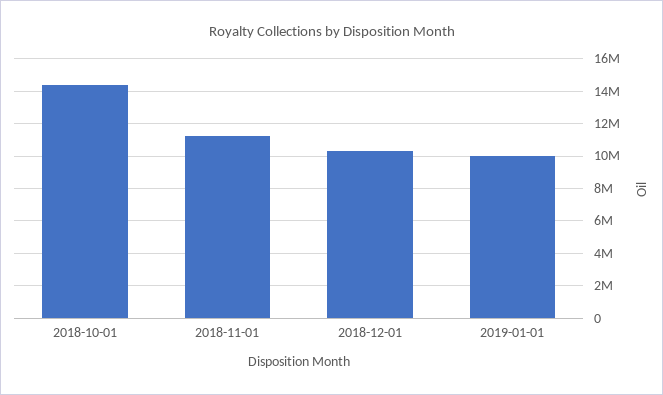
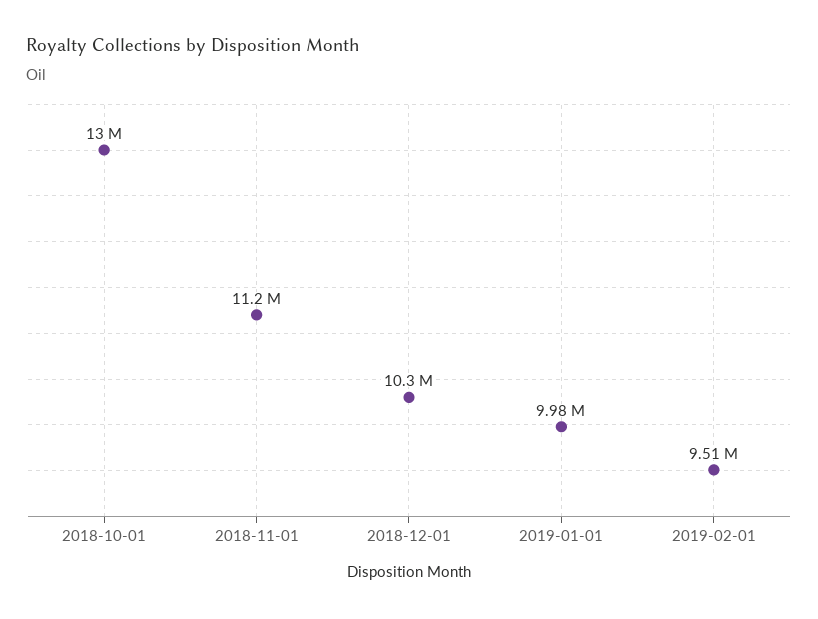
2018-10-01: 14500000 -> 13000000
2019-02-01: none -> 9510000

